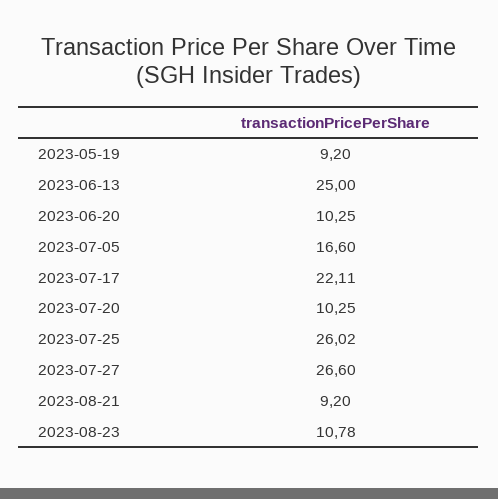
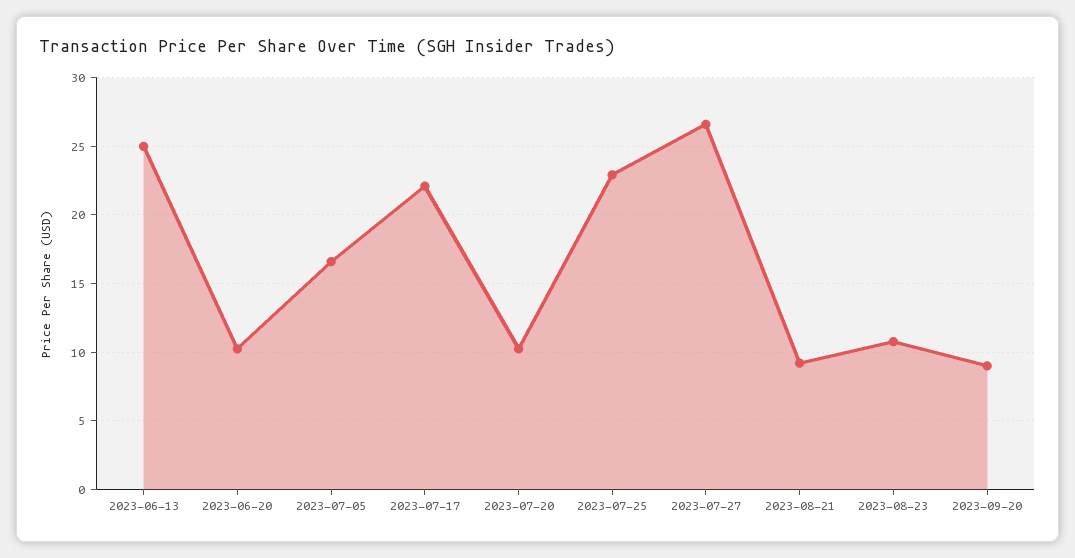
2023-05-19: 9.2 -> none
2023-07-25: 26.02 -> 23
2023-09-20: none -> 9

